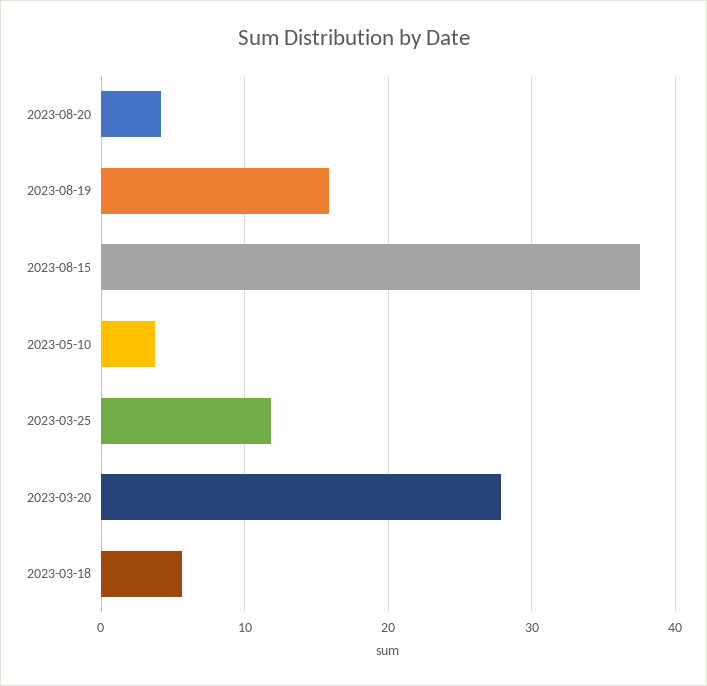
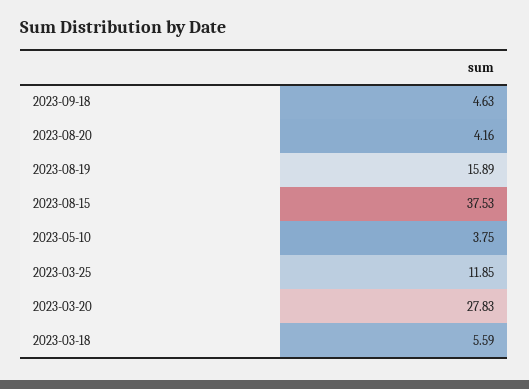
2023-09-18: none -> 4.63

